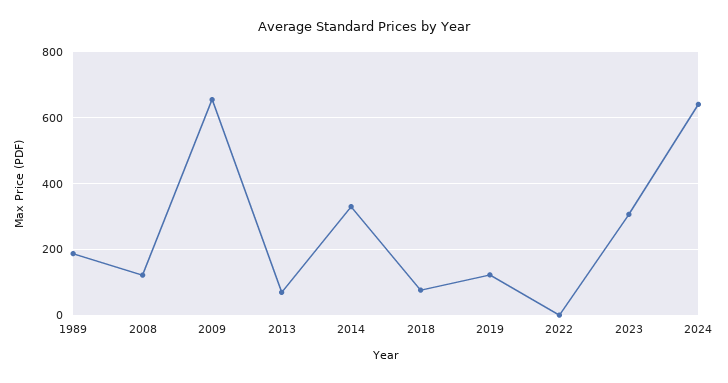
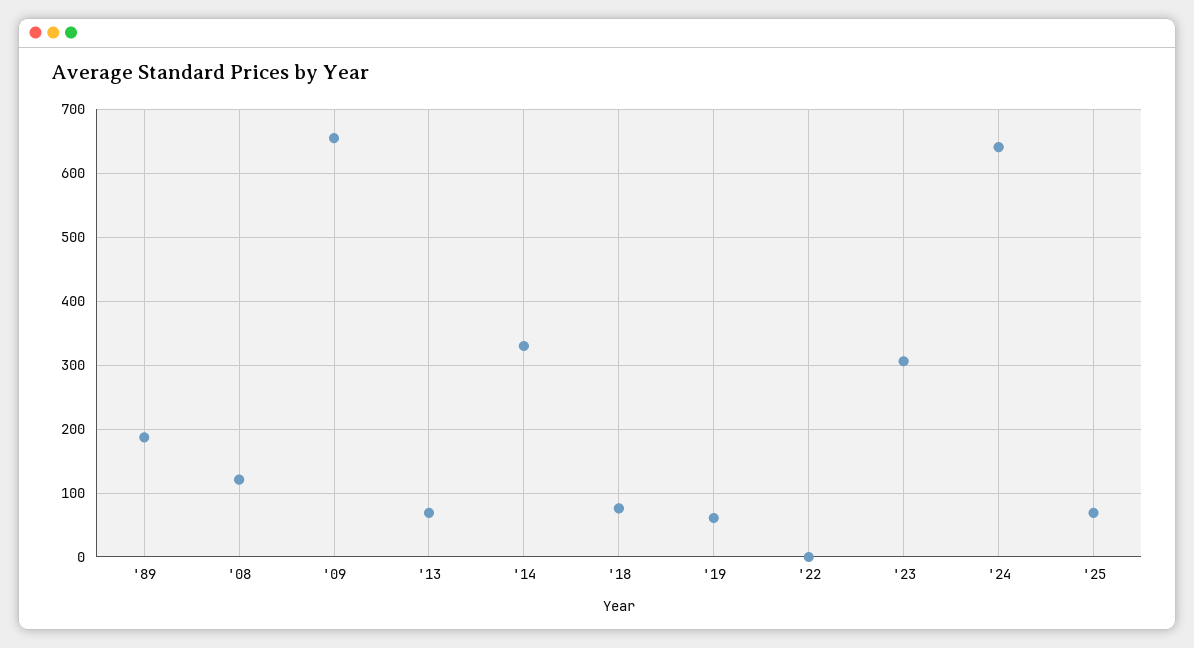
2019: 120 -> 60
'25: none -> 70

